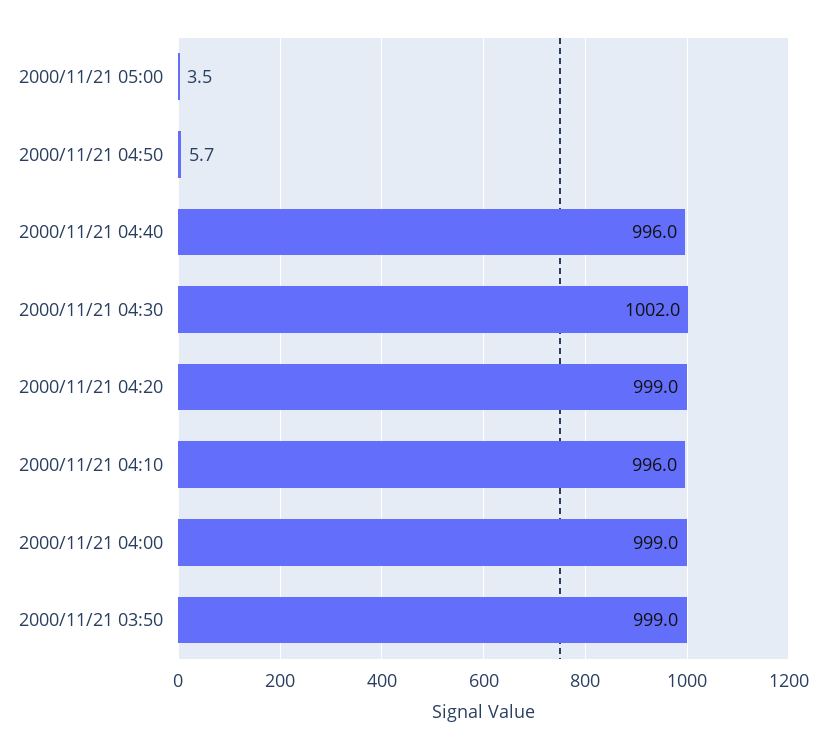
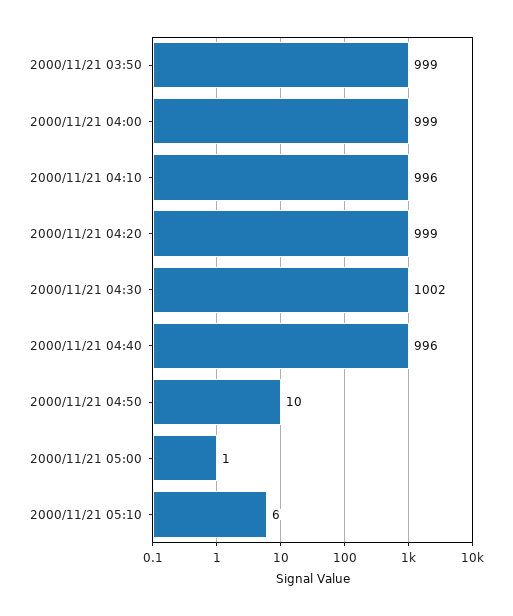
2000/11/21 05:00: 3.5 -> 1
2000/11/21 04:50: 5.7 -> 10
2000/11/21 05:10: none -> 6

